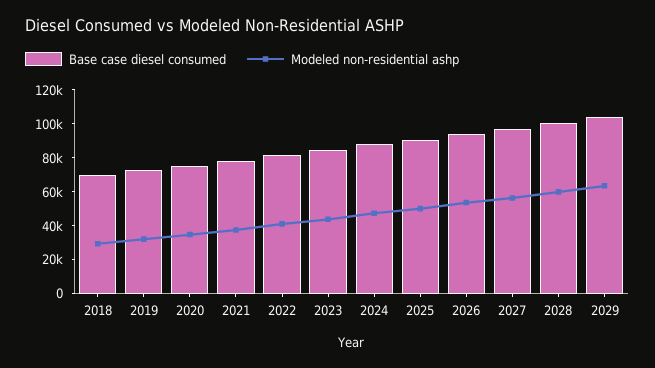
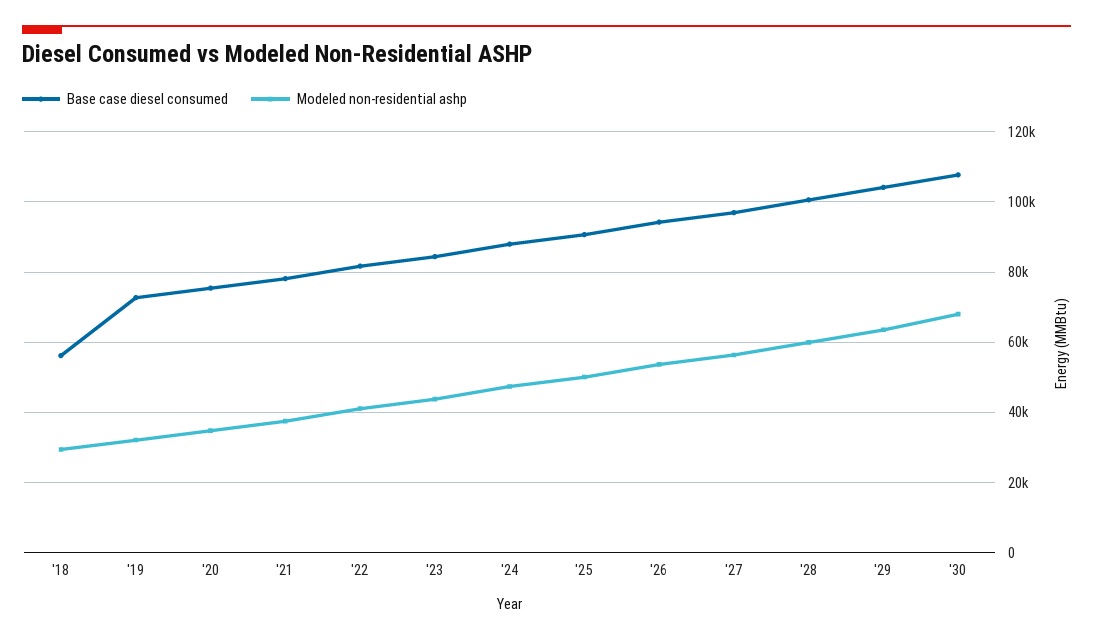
Base case diesel consumed, 2018: 70000 -> 56000
Base case diesel consumed, '30: none -> 108000
Modeled non-residential ashp, '30: none -> 68000

